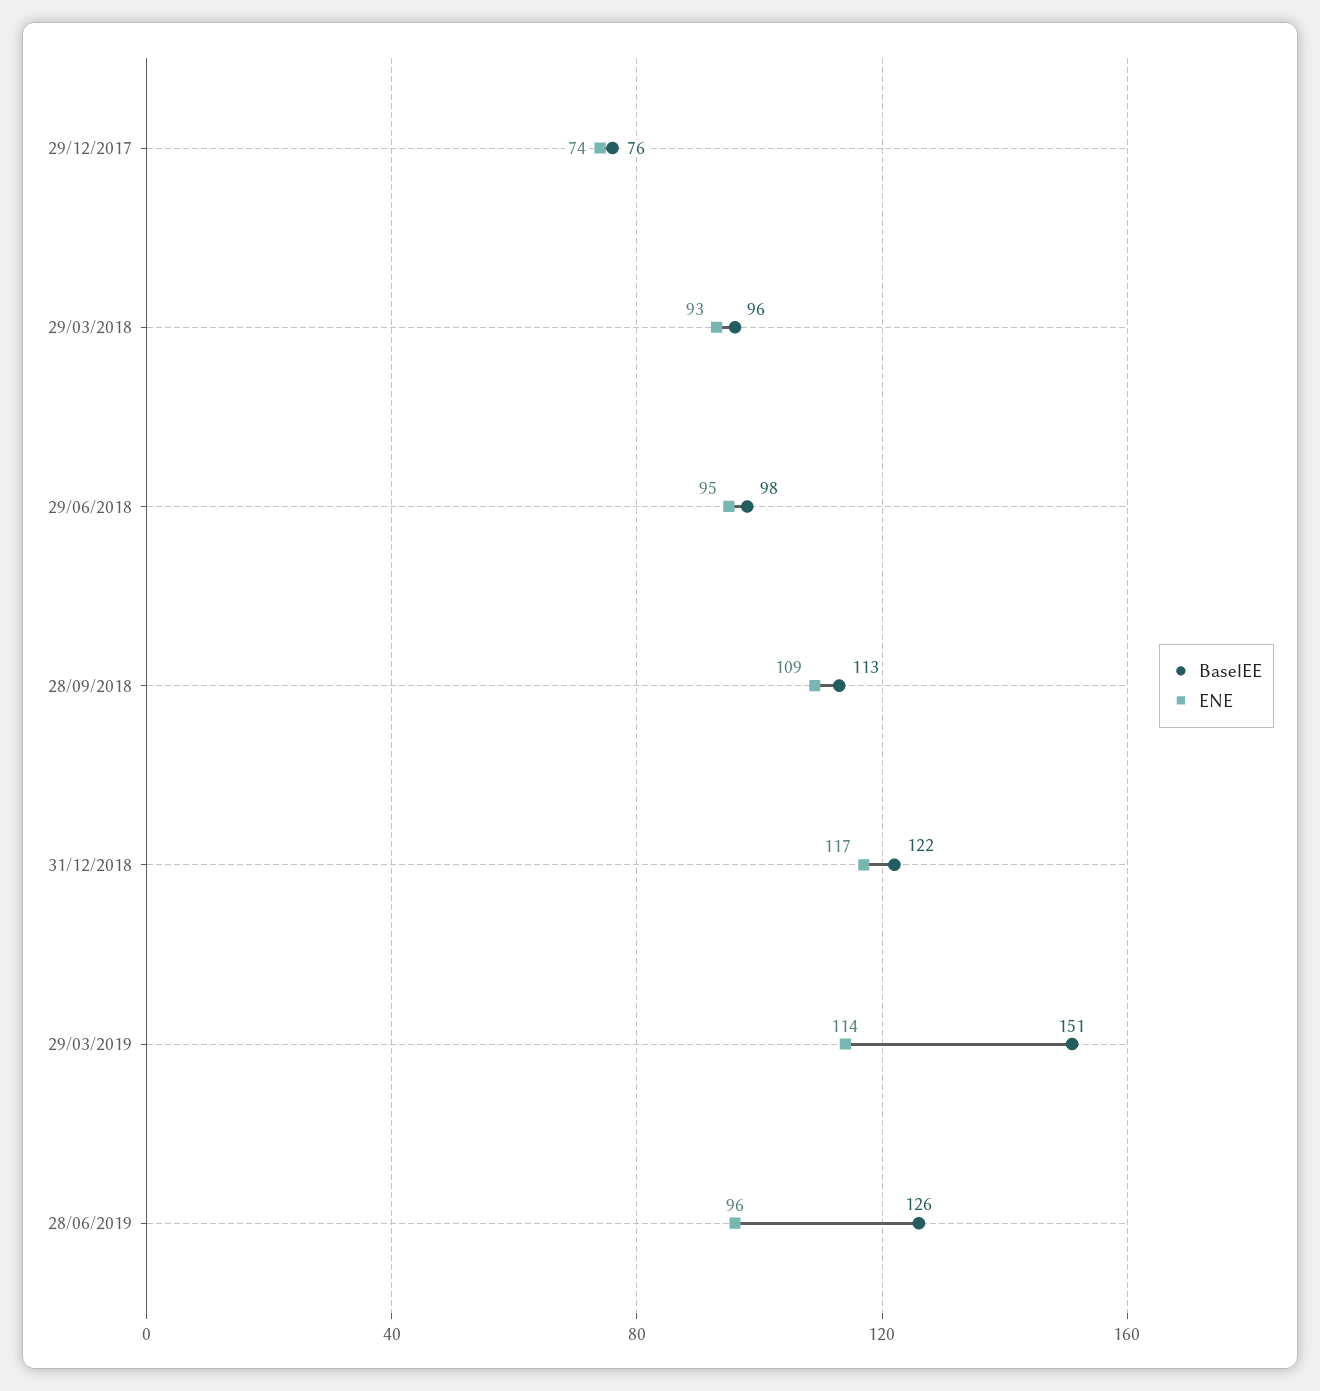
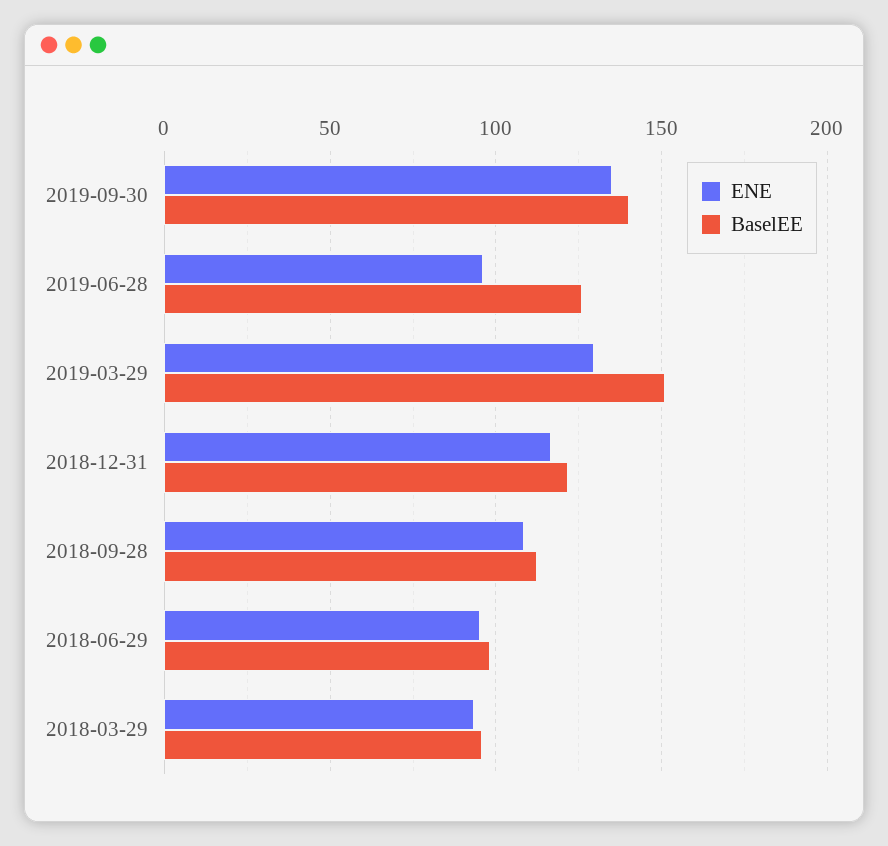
BaselEE, 29/12/2017: 76 -> none
ENE, 29/12/2017: 74 -> none
ENE, 29/03/2019: 114 -> 130
ENE, 2019-09-30: none -> 135
BaselEE, 2019-09-30: none -> 140

